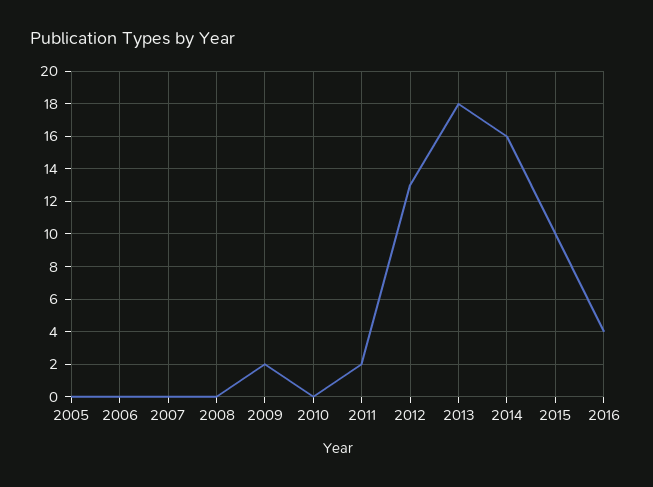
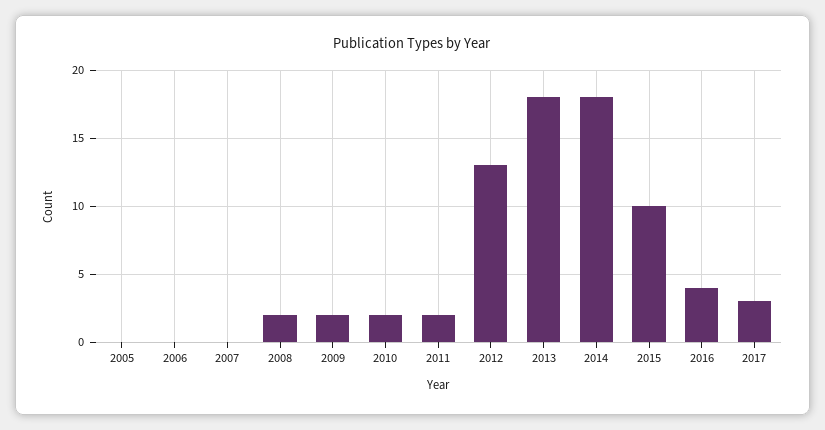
2008: 0 -> 2
2010: 0 -> 2
2014: 16 -> 18
2017: none -> 3

